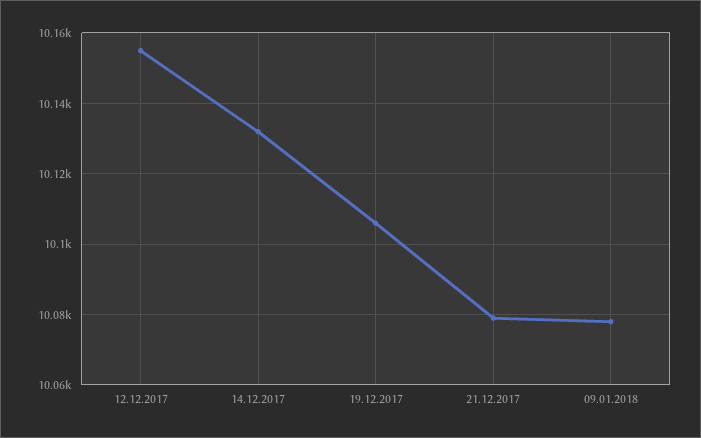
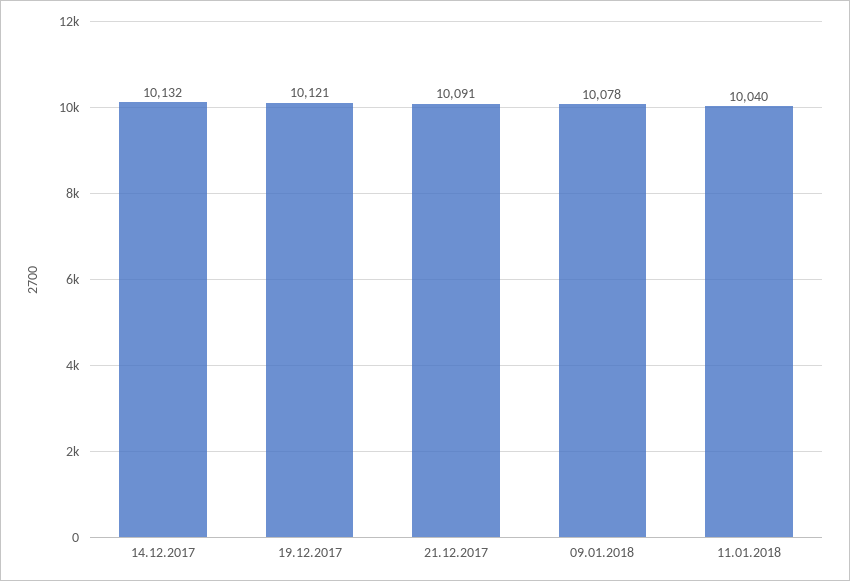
12.12.2017: 10155 -> none
19.12.2017: 10105 -> 10121
21.12.2017: 10080 -> 10091
11.01.2018: none -> 10040

